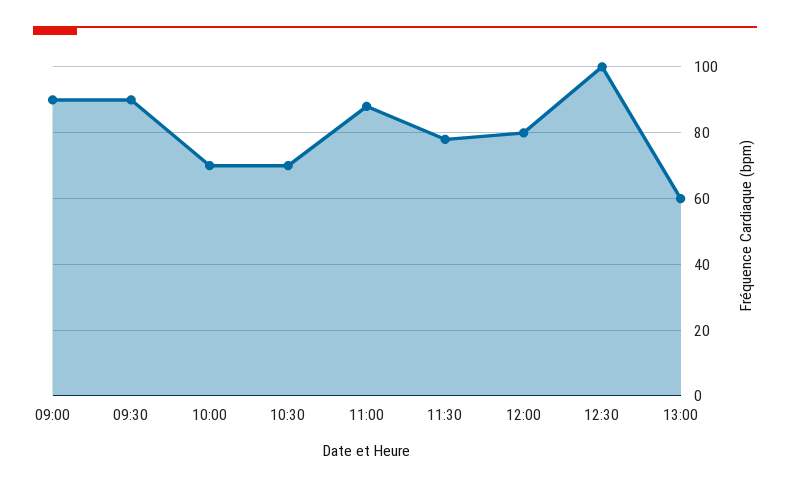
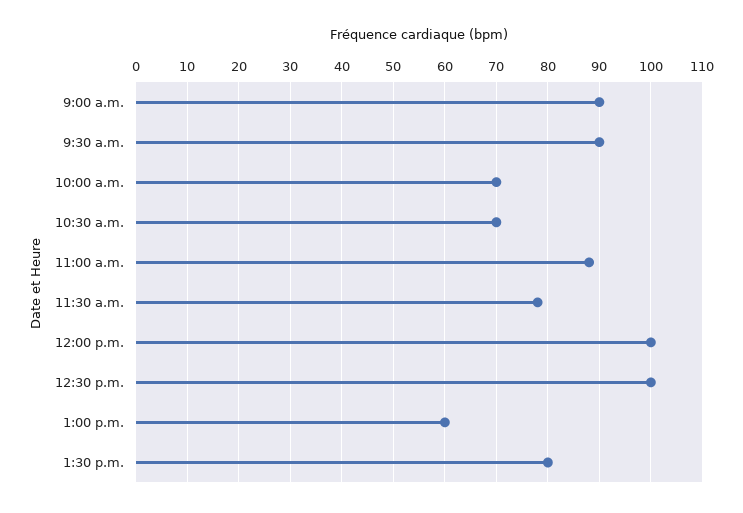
12:00: 80 -> 100
1:30 p.m.: none -> 80

